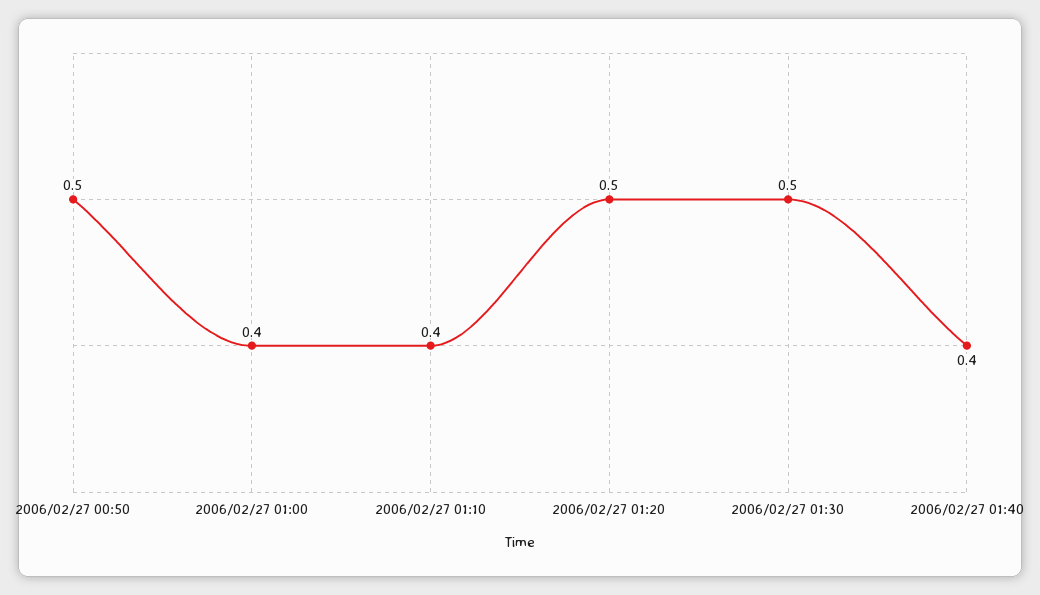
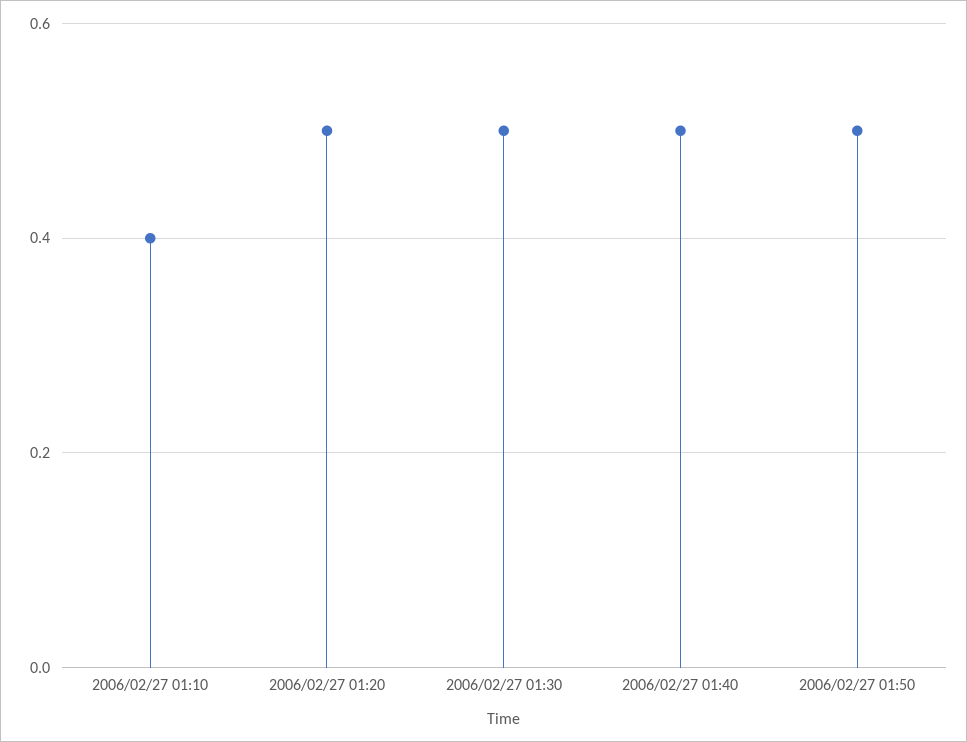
2006/02/27 00:50: 0.5 -> none
2006/02/27 01:00: 0.4 -> none
2006/02/27 01:40: 0.4 -> 0.5
2006/02/27 01:50: none -> 0.5

